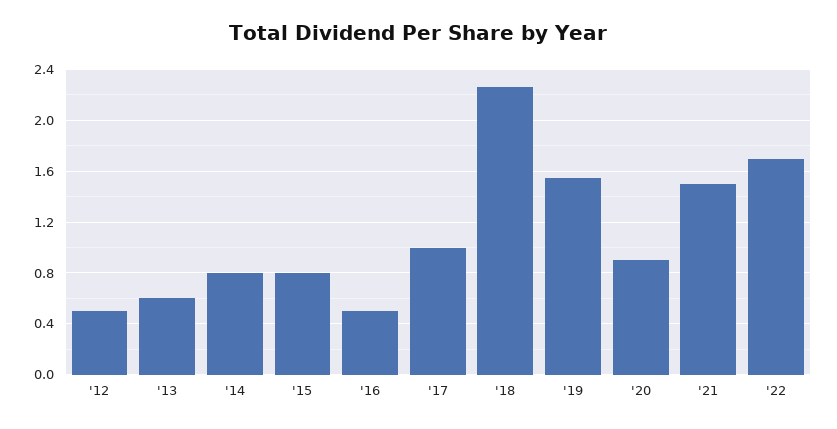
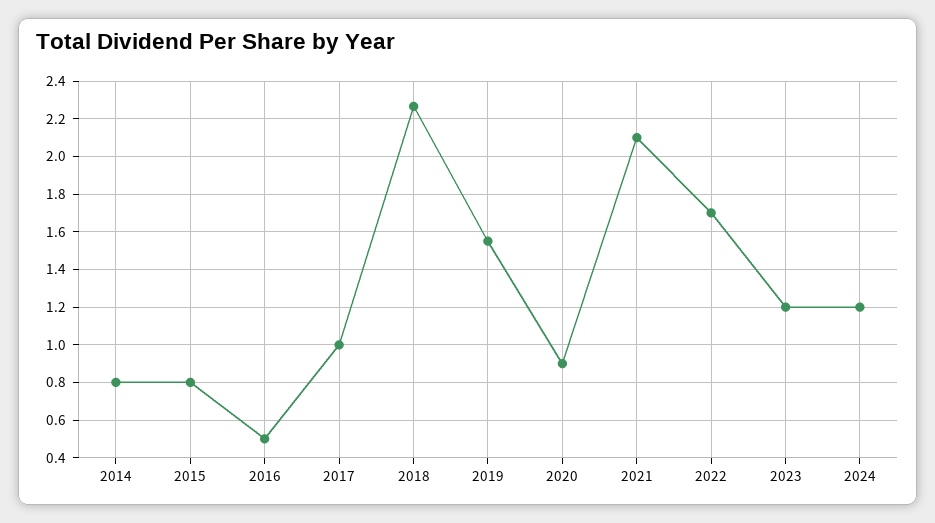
'12: 0.5 -> none
'13: 0.6 -> none
'21: 1.5 -> 2.1
2023: none -> 1.2
2024: none -> 1.2

